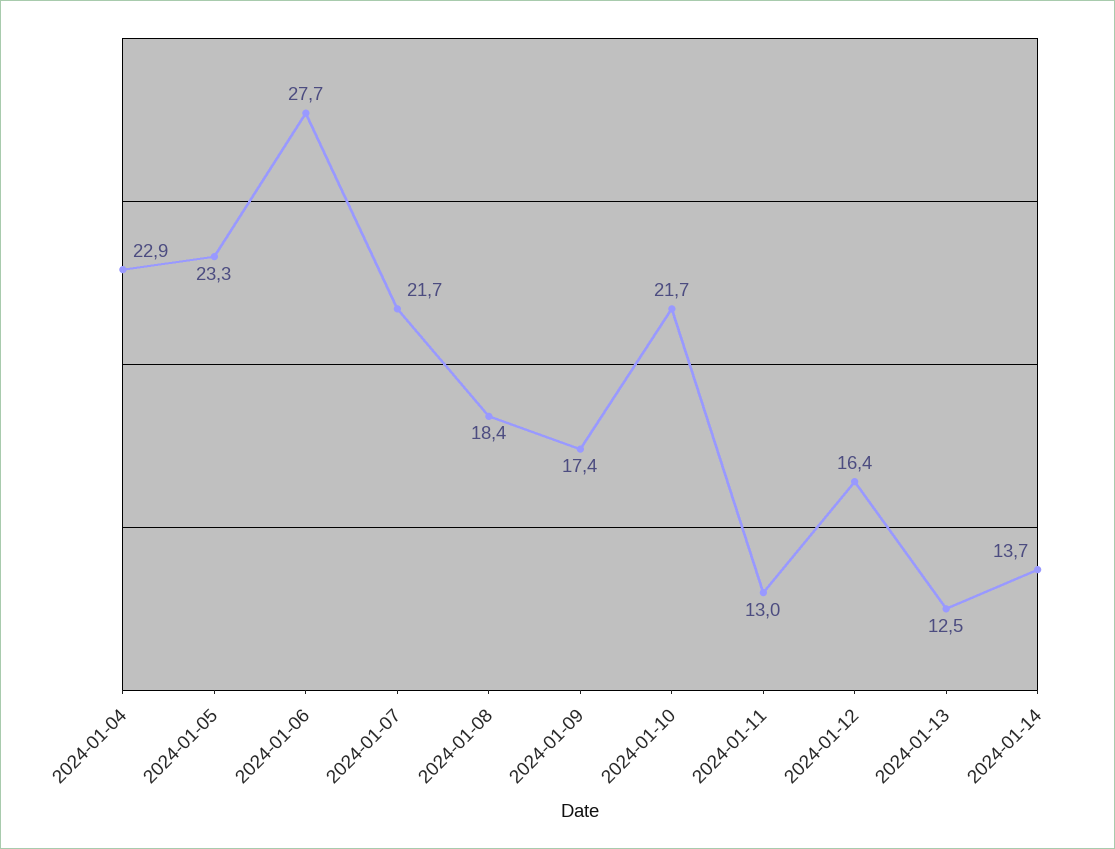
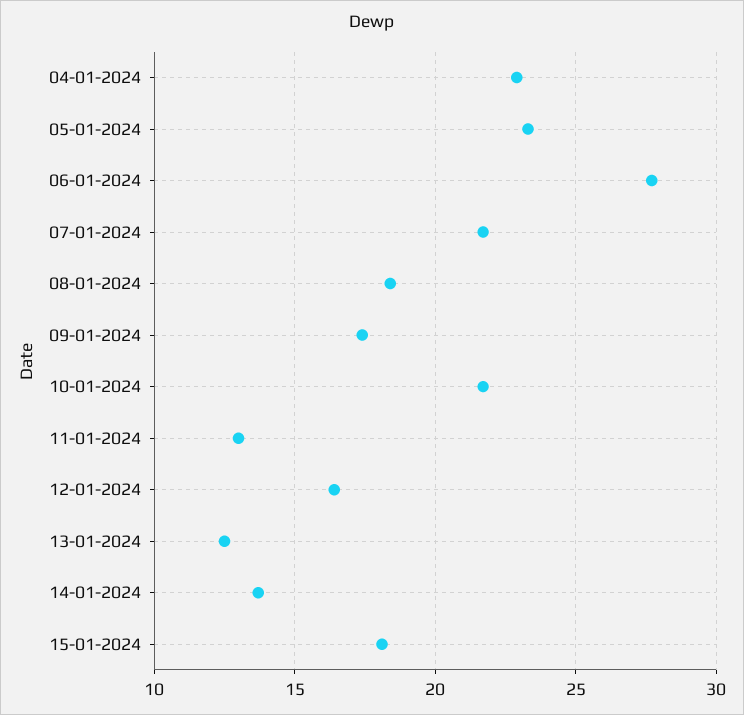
15-01-2024: none -> 18

